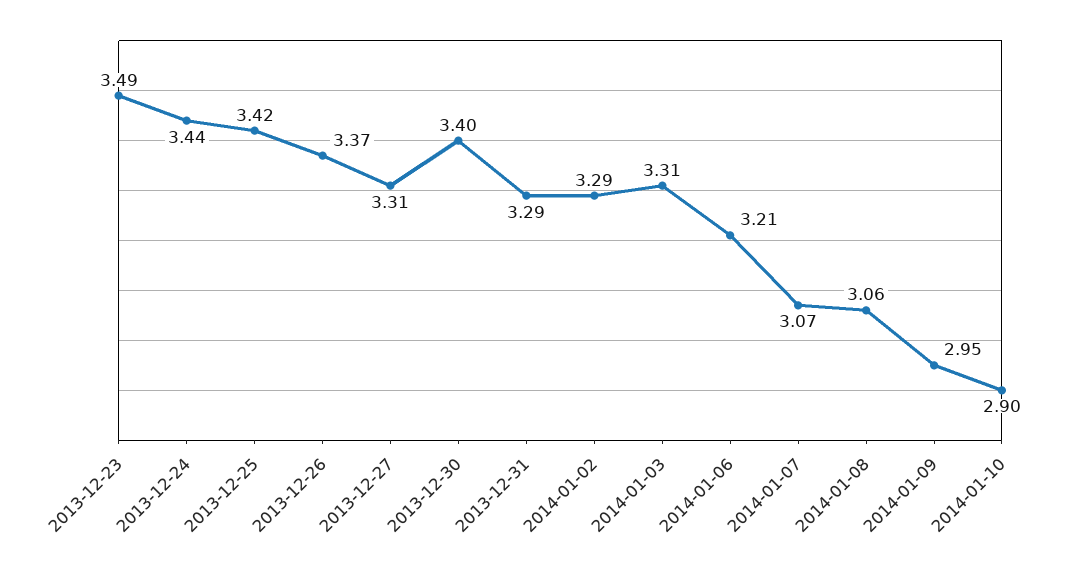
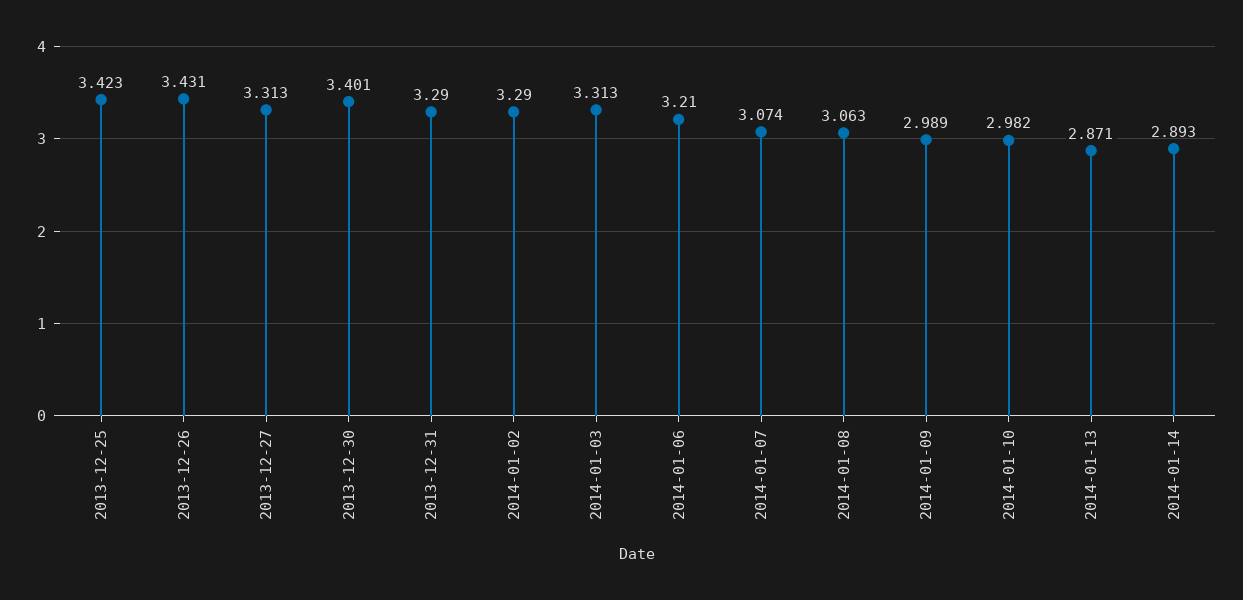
2013-12-23: 3.49 -> none
2013-12-24: 3.44 -> none
2013-12-26: 3.37 -> 3.431
2014-01-09: 2.95 -> 2.989
2014-01-10: 2.9 -> 2.982
2014-01-13: none -> 2.871
2014-01-14: none -> 2.893

